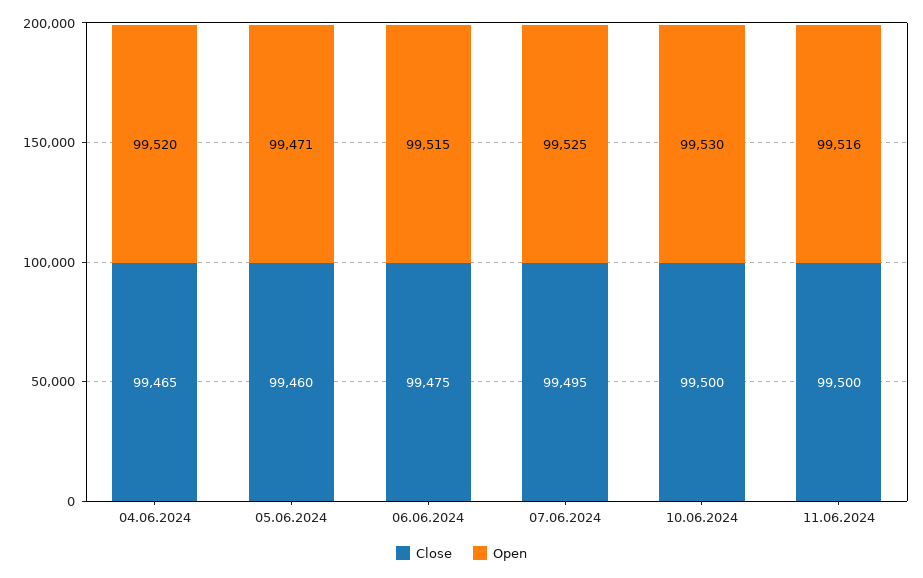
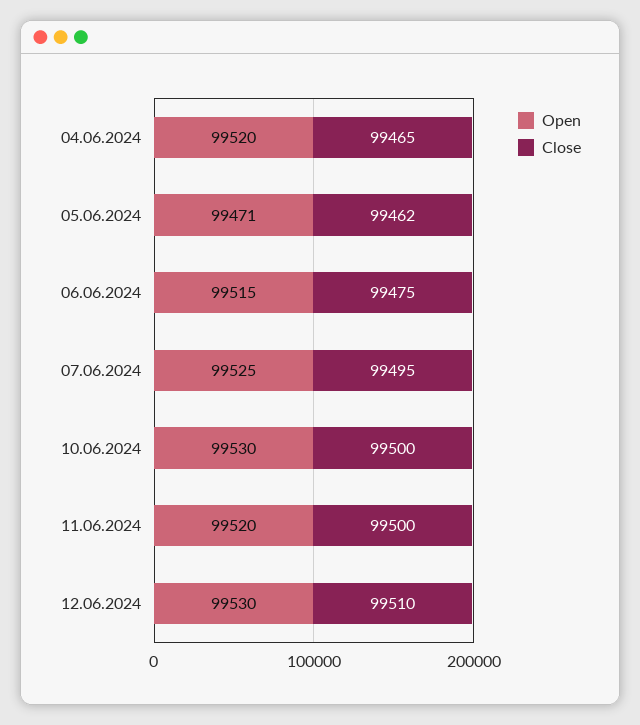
Close, 05.06.2024: 99460 -> 99462
Open, 11.06.2024: 99516 -> 99520
Open, 12.06.2024: none -> 99530
Close, 12.06.2024: none -> 99510

